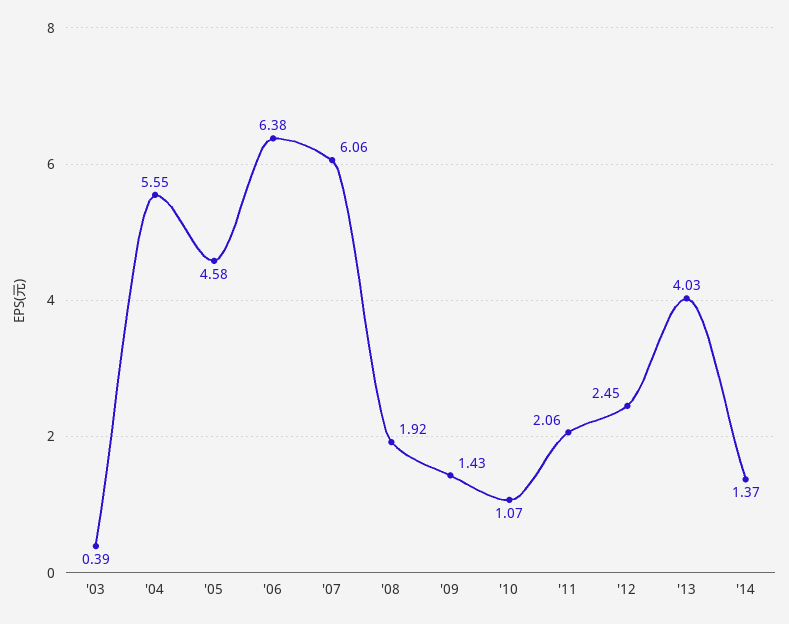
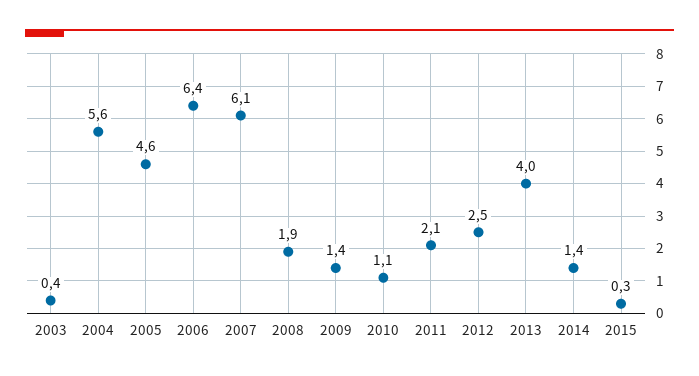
2015: none -> 0.3

